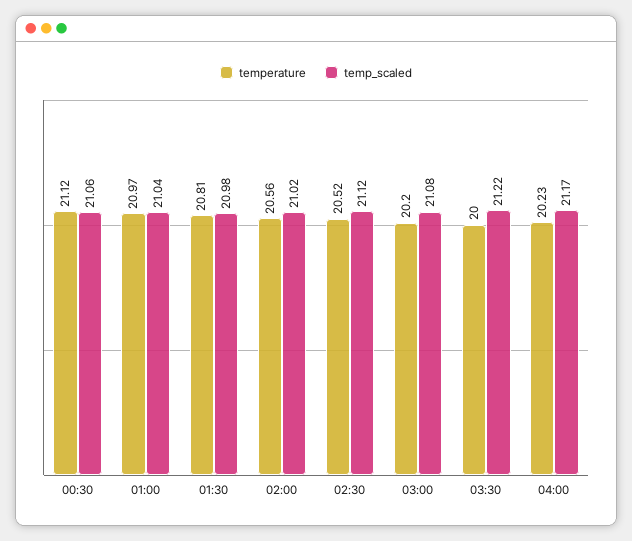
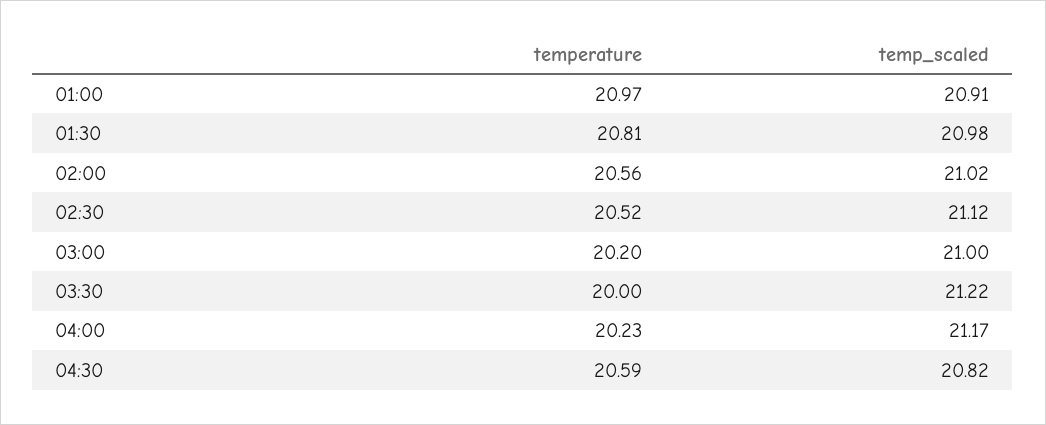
temperature, 00:30: 21.12 -> none
temp_scaled, 00:30: 21.06 -> none
temp_scaled, 01:00: 21.04 -> 20.91
temp_scaled, 03:00: 21.08 -> 21
temperature, 04:30: none -> 20.59
temp_scaled, 04:30: none -> 20.82

